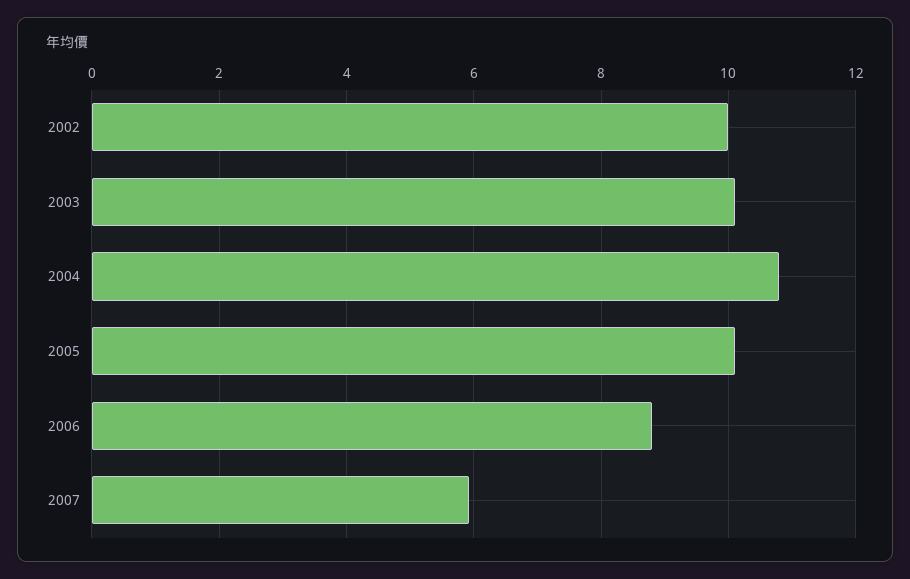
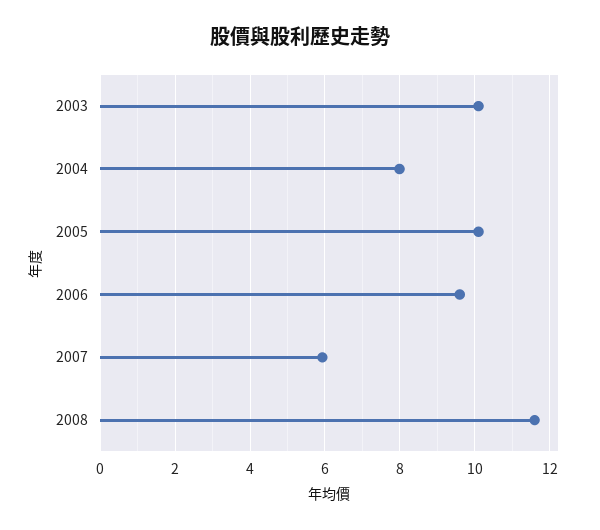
2002: 10 -> none
2004: 10.8 -> 8
2006: 8.8 -> 9.6
2008: none -> 11.6

